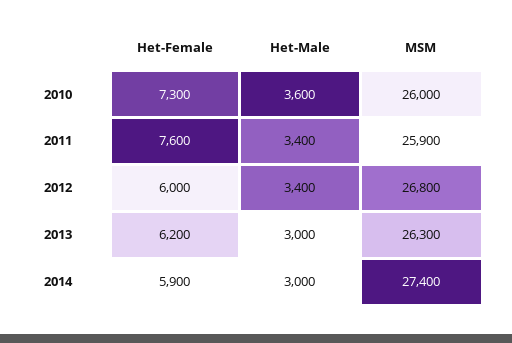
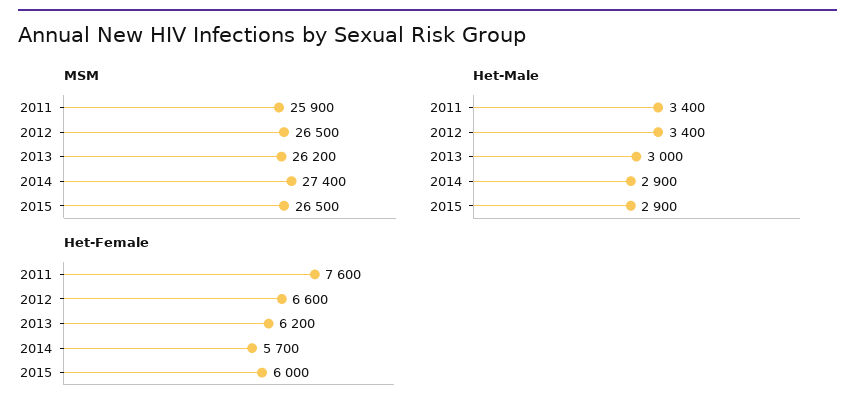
Het-Female, 2010: 7300 -> none
Het-Male, 2010: 3600 -> none
MSM, 2010: 26000 -> none
Het-Female, 2012: 6000 -> 6600
MSM, 2012: 26800 -> 26500
MSM, 2013: 26300 -> 26200
Het-Female, 2014: 5900 -> 5700
Het-Male, 2014: 3000 -> 2900
MSM, 2015: none -> 26500
Het-Male, 2015: none -> 2900
Het-Female, 2015: none -> 6000

